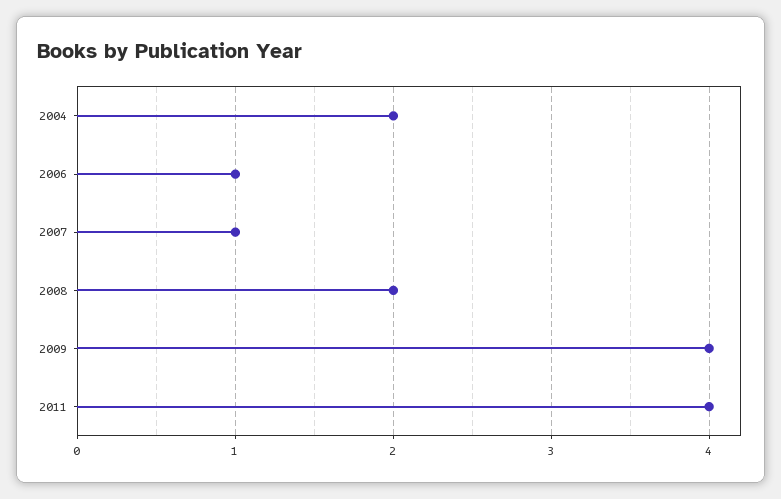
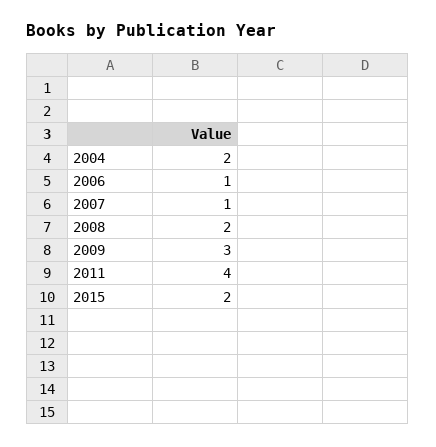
2009: 4 -> 3
2015: none -> 2

